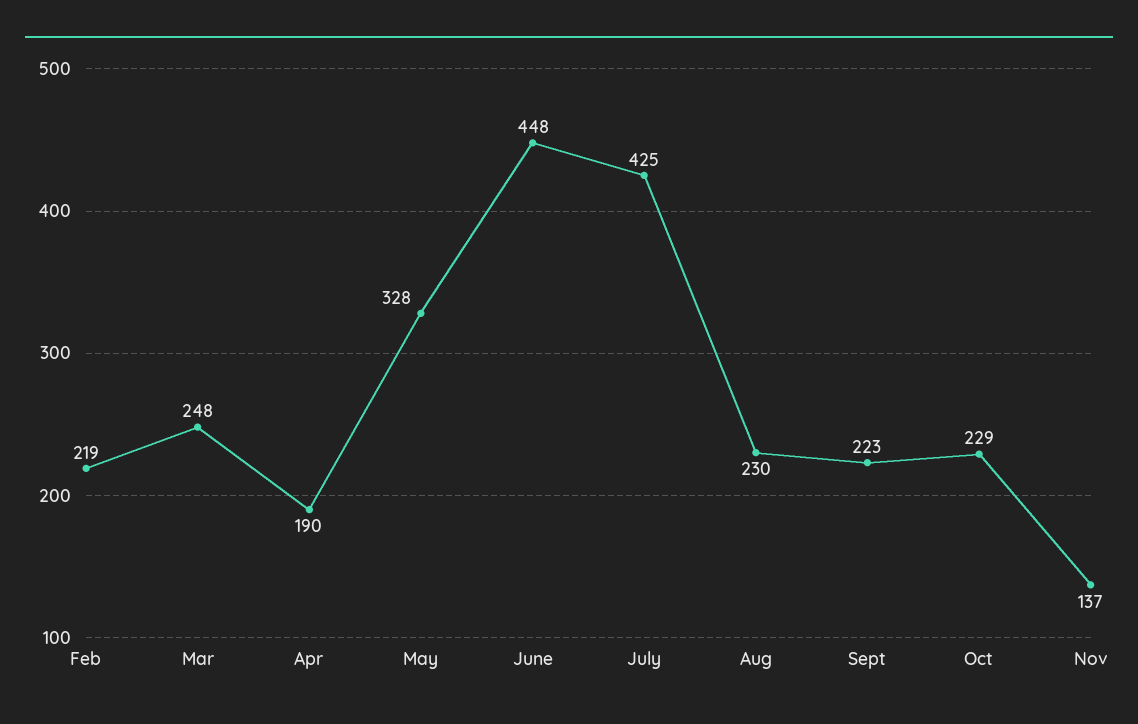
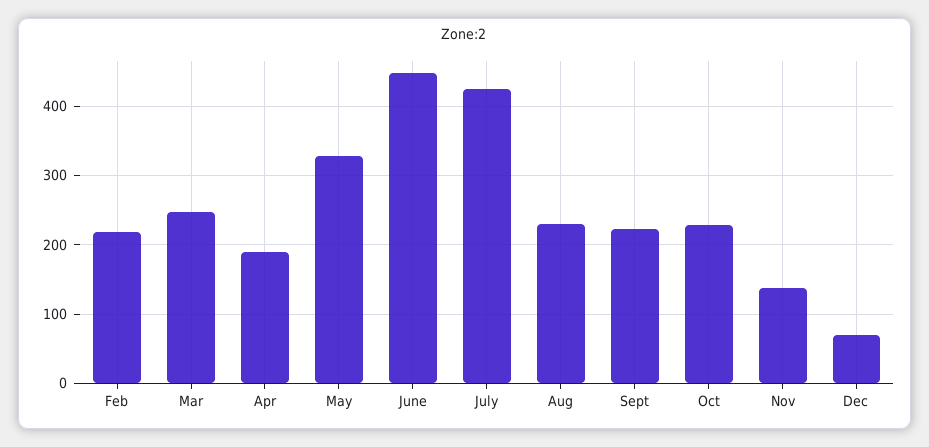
Dec: none -> 70

